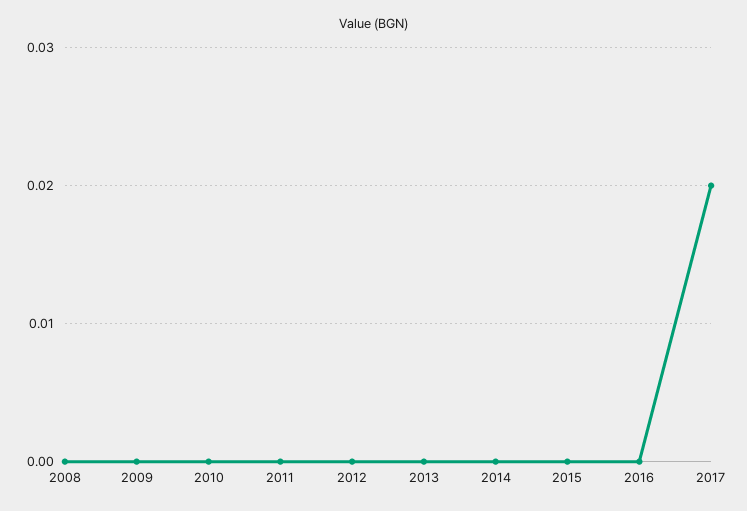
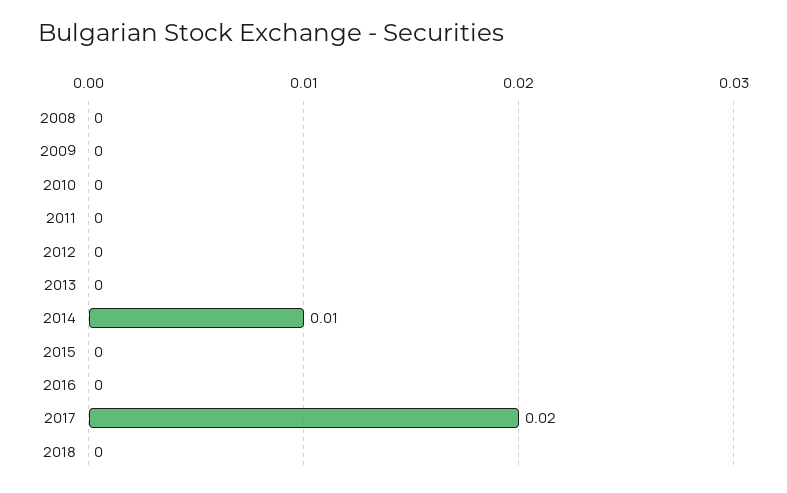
2014: 0 -> 0.01
2018: none -> 0

